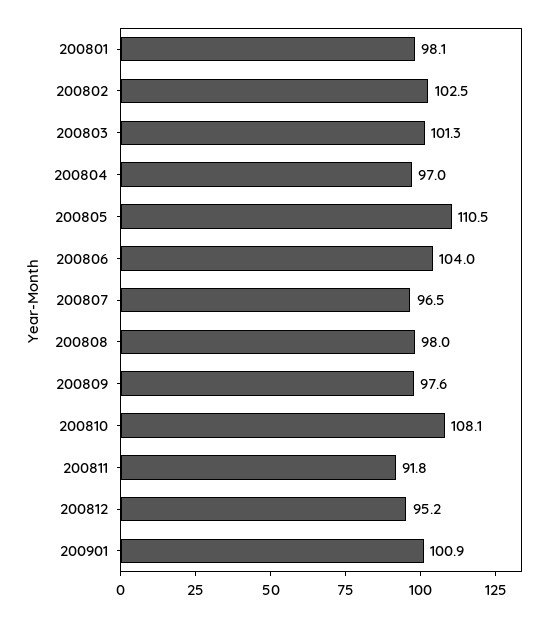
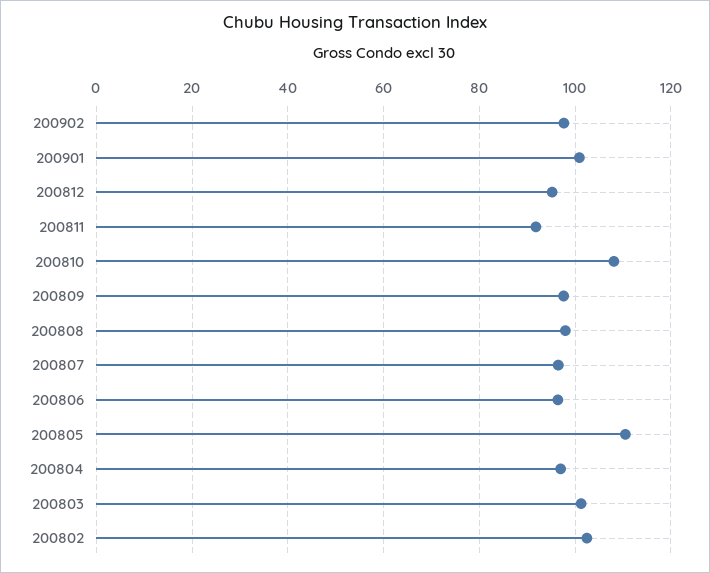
200801: 98.1 -> none
200806: 104 -> 96
200902: none -> 98

